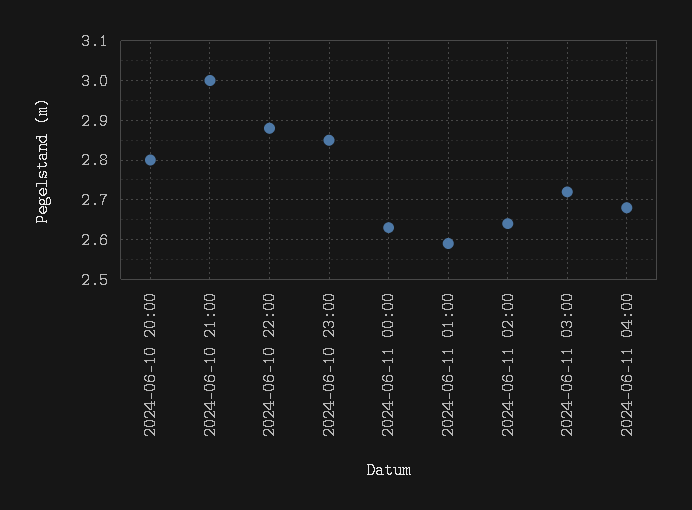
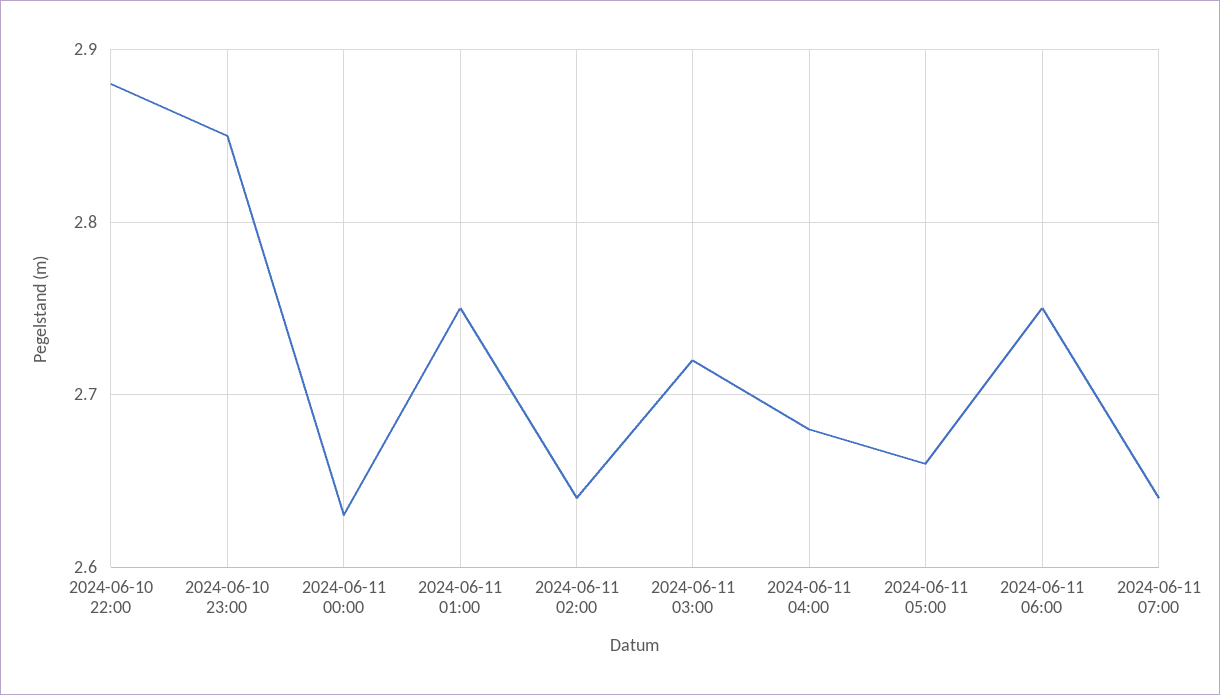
2024-06-10 20:00: 2.8 -> none
2024-06-10 21:00: 3 -> none
2024-06-11 01:00: 2.6 -> 2.75
2024-06-11 05:00: none -> 2.66
2024-06-11 06:00: none -> 2.75
2024-06-11 07:00: none -> 2.64

